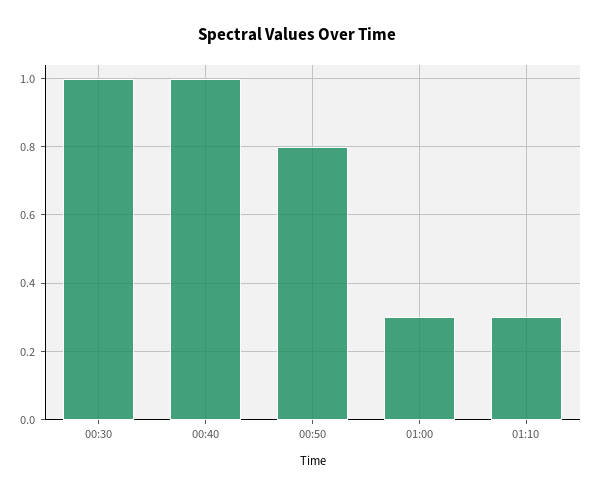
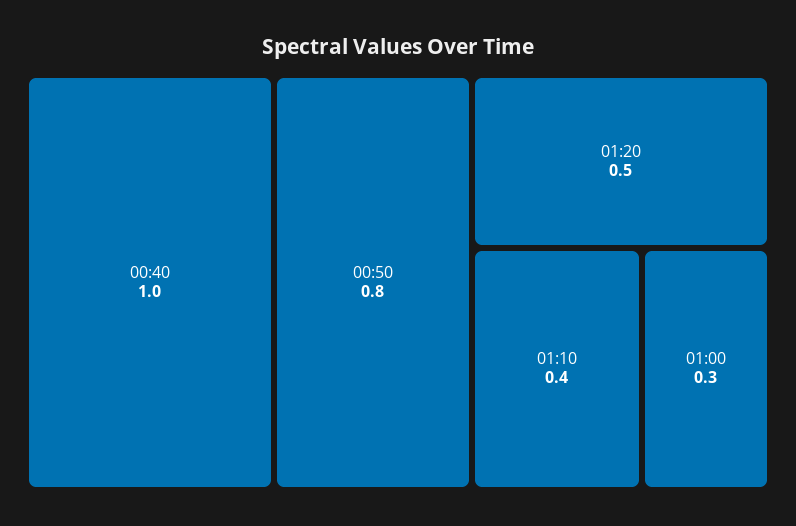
00:30: 1 -> none
01:10: 0.3 -> 0.4
01:20: none -> 0.5

